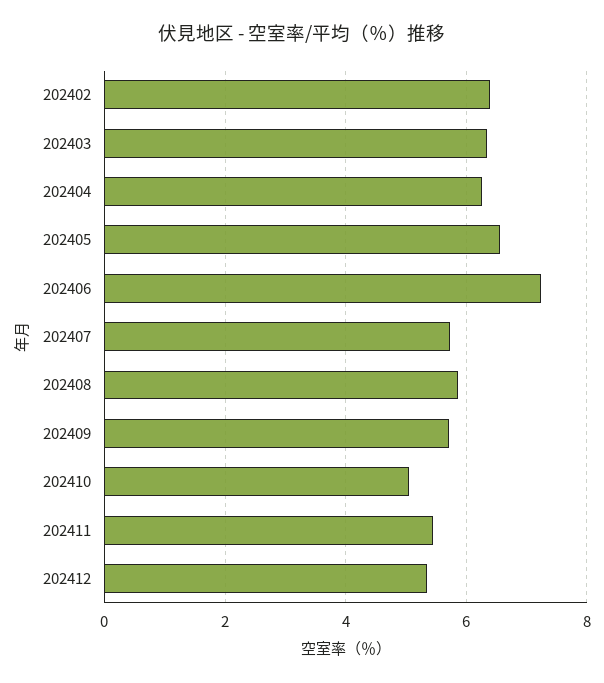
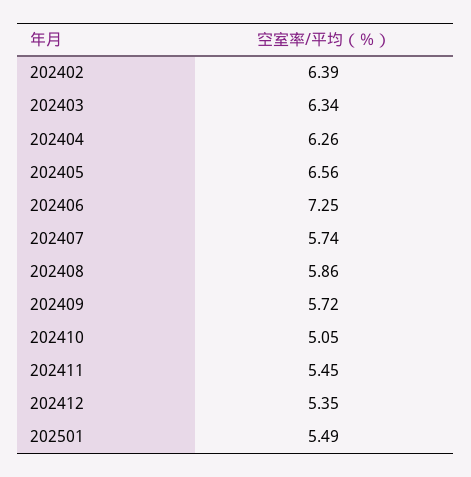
202501: none -> 5.49

